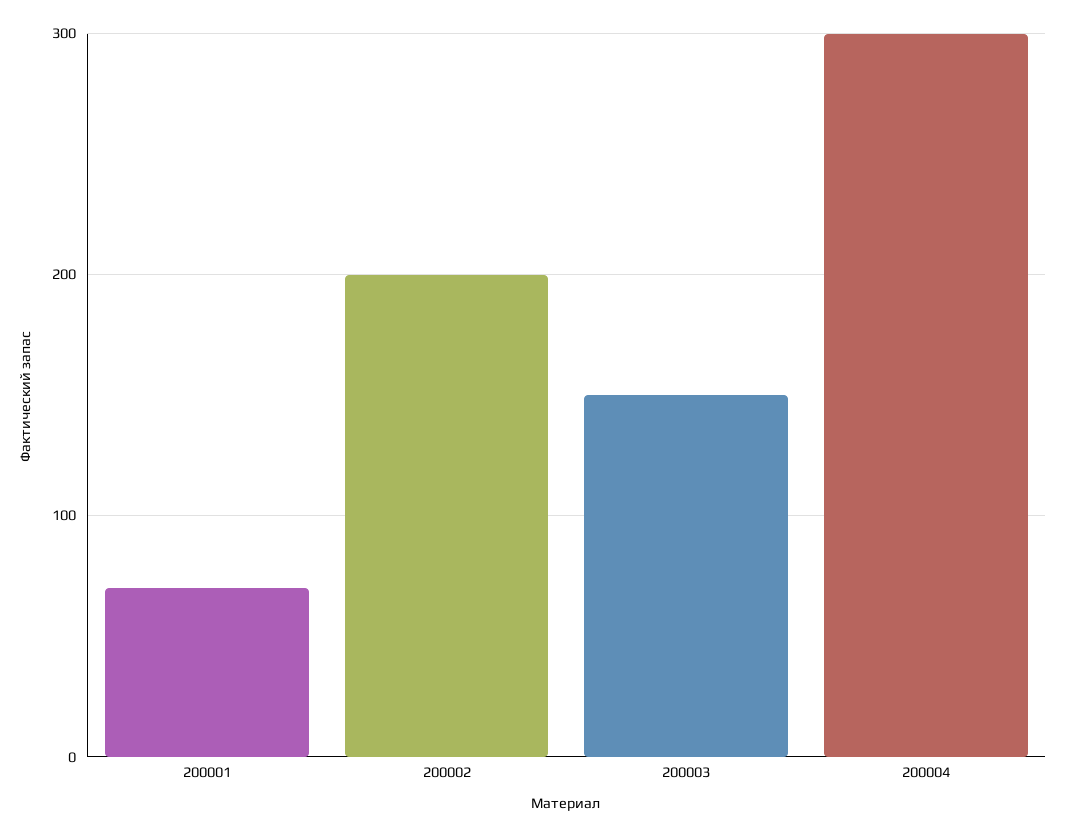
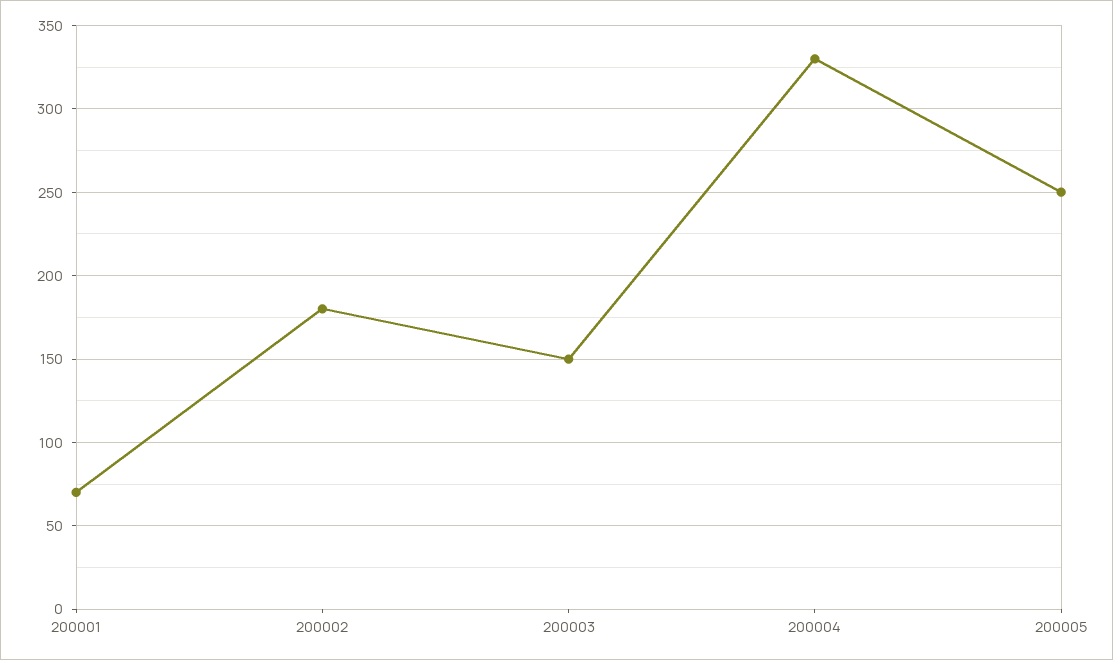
200002: 200 -> 180
200004: 300 -> 330
200005: none -> 250

